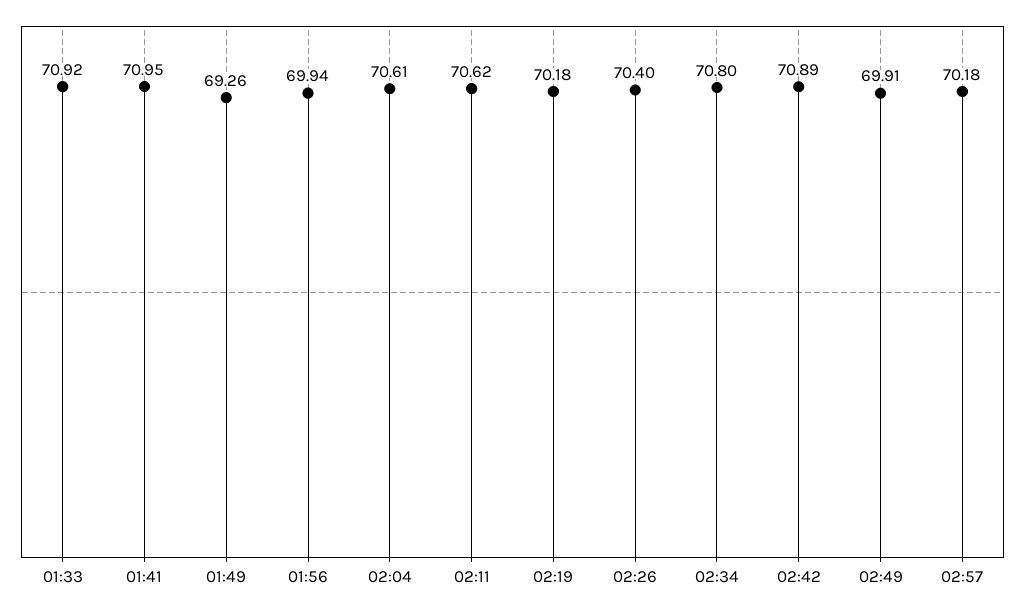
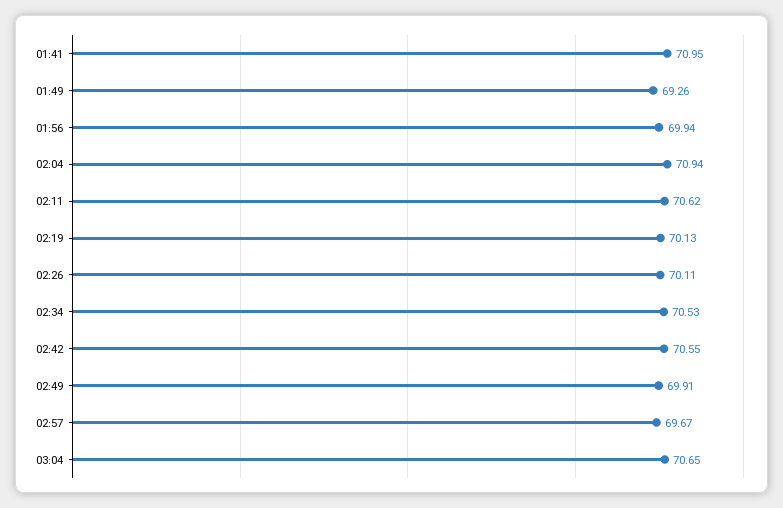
01:33: 70.92 -> none
02:04: 70.61 -> 70.94
02:19: 70.18 -> 70.13
02:26: 70.4 -> 70.11
02:34: 70.8 -> 70.53
02:42: 70.89 -> 70.55
02:57: 70.18 -> 69.67
03:04: none -> 70.65

